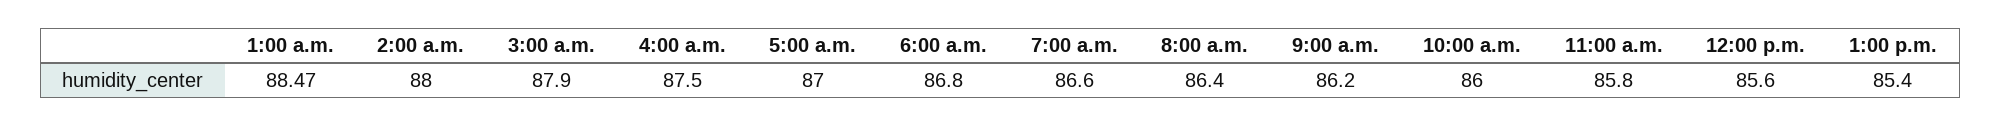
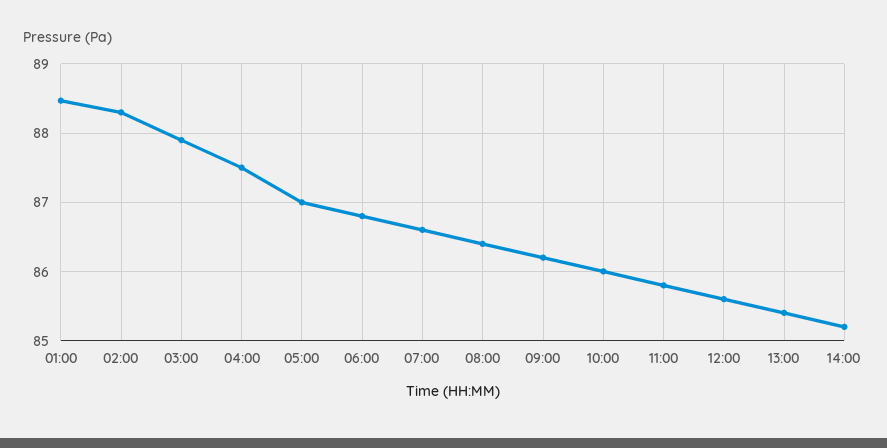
2:00 a.m.: 88 -> 88.3
14:00: none -> 85.2

